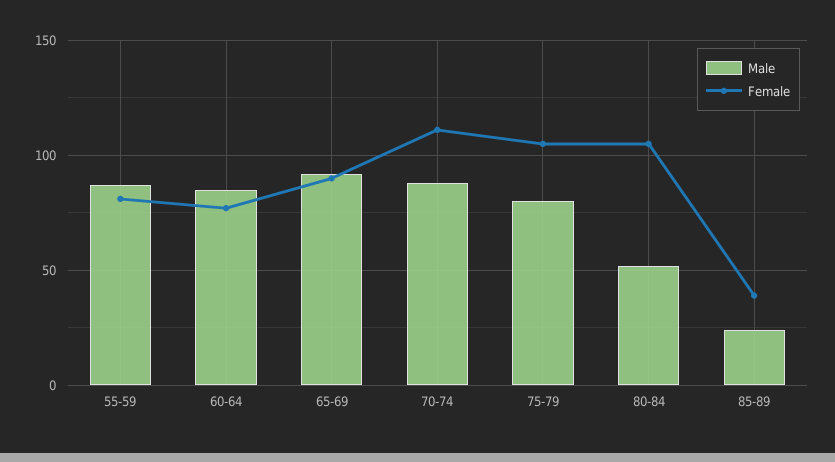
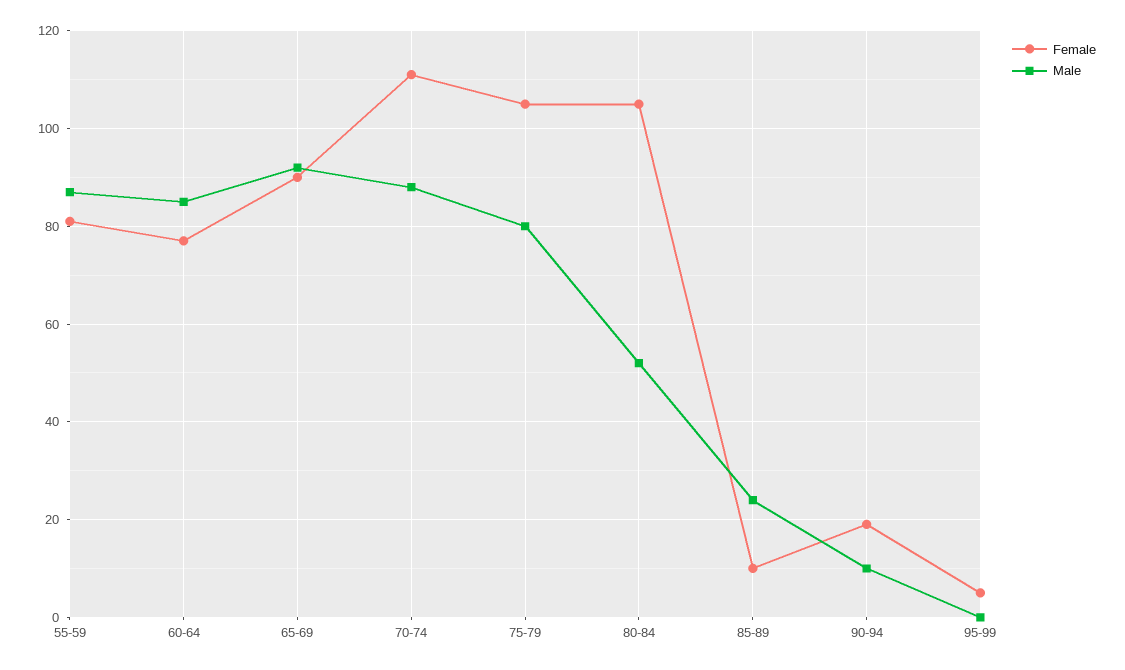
Female, 85-89: 40 -> 10
Female, 90-94: none -> 20
Male, 90-94: none -> 10
Female, 95-99: none -> 5
Male, 95-99: none -> 0

